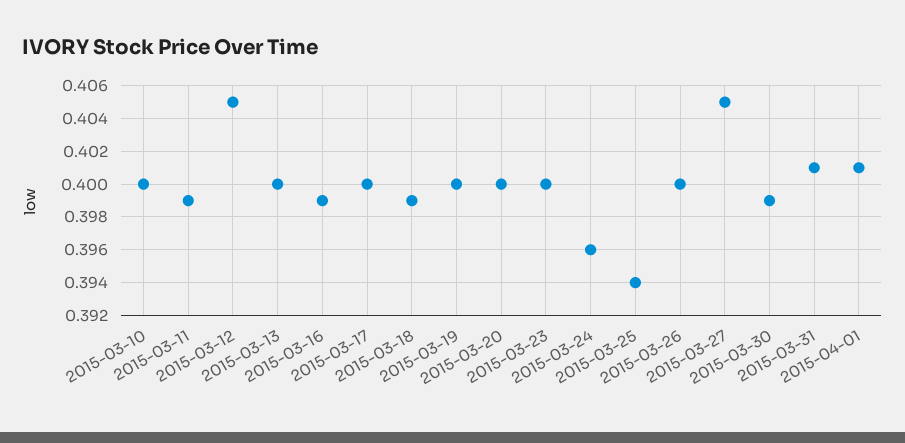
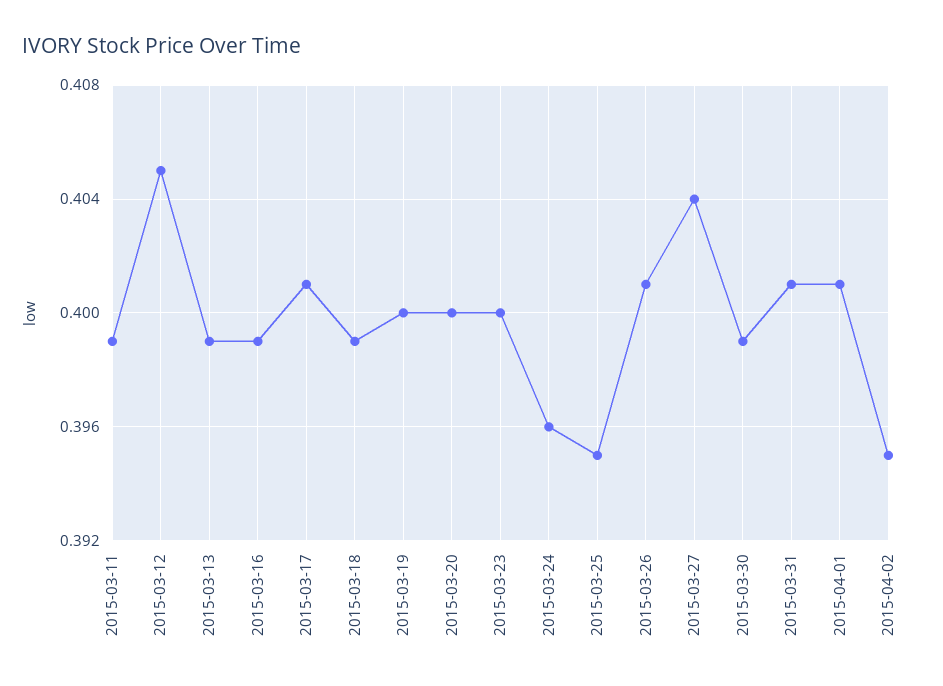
2015-03-10: 0.4 -> none
2015-03-13: 0.4 -> 0.399
2015-03-17: 0.4 -> 0.401
2015-03-25: 0.394 -> 0.395
2015-03-26: 0.4 -> 0.401
2015-03-27: 0.405 -> 0.404
2015-04-02: none -> 0.395

